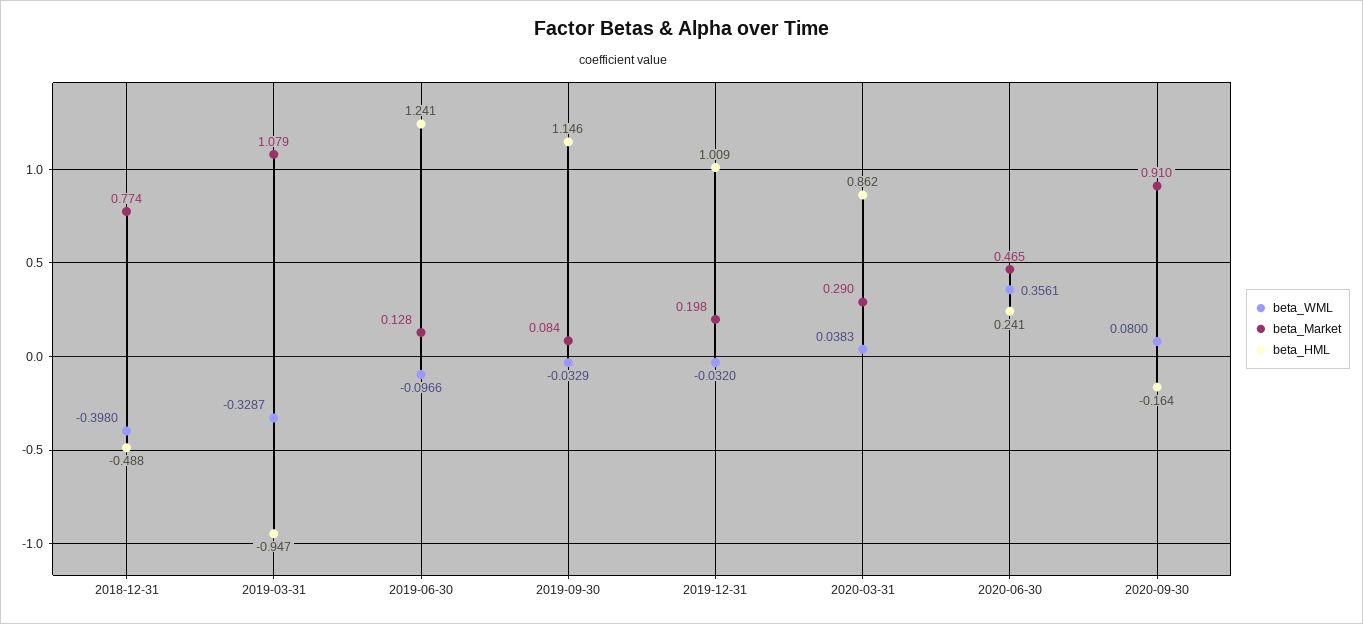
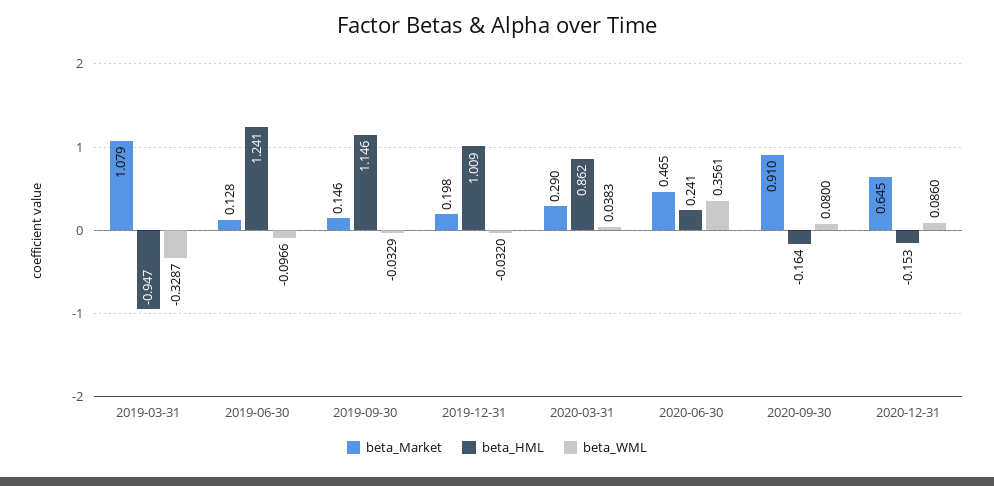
beta_WML, 2018-12-31: -0.398 -> none
beta_Market, 2018-12-31: 0.774 -> none
beta_HML, 2018-12-31: -0.488 -> none
beta_Market, 2019-09-30: 0.084 -> 0.146
beta_Market, 2020-12-31: none -> 0.645
beta_HML, 2020-12-31: none -> -0.153
beta_WML, 2020-12-31: none -> 0.086

